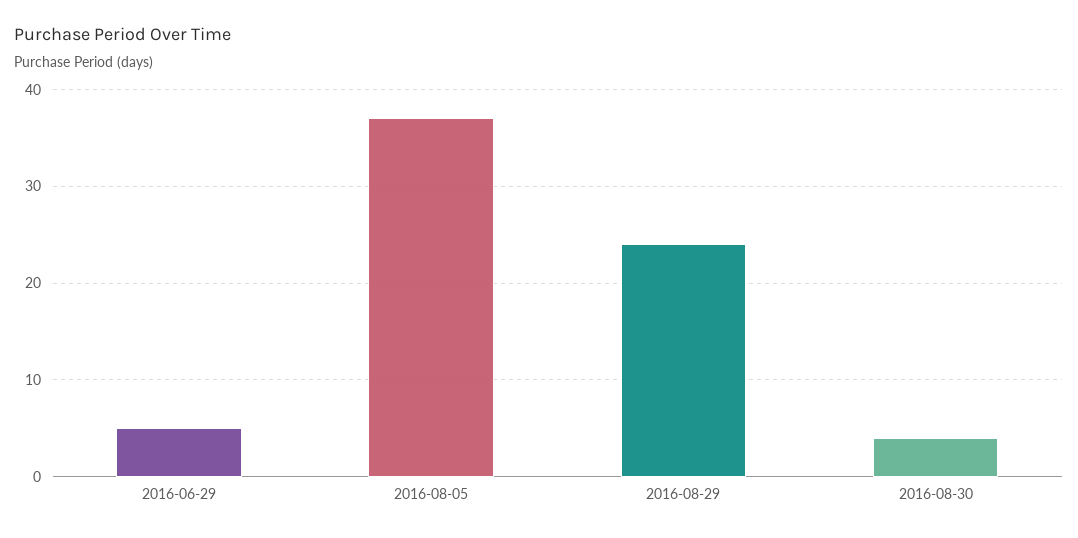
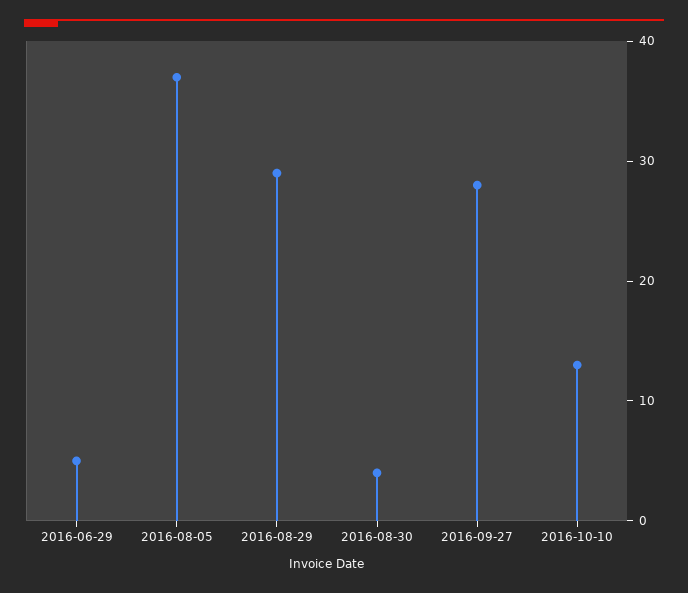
2016-08-29: 24 -> 29
2016-09-27: none -> 28
2016-10-10: none -> 13

